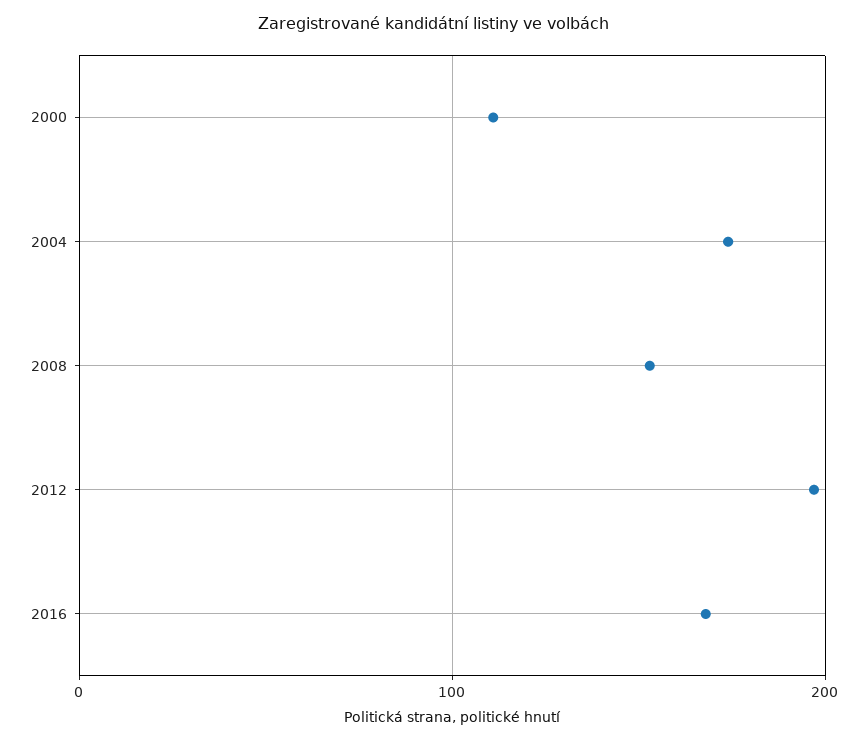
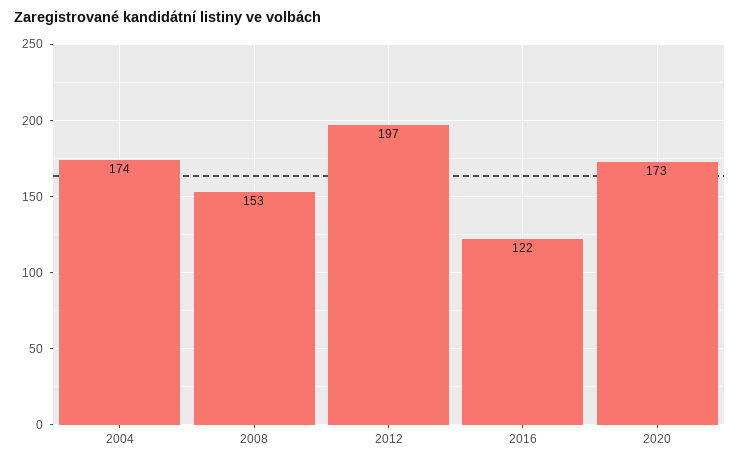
2000: 110 -> none
2016: 170 -> 122
2020: none -> 173

